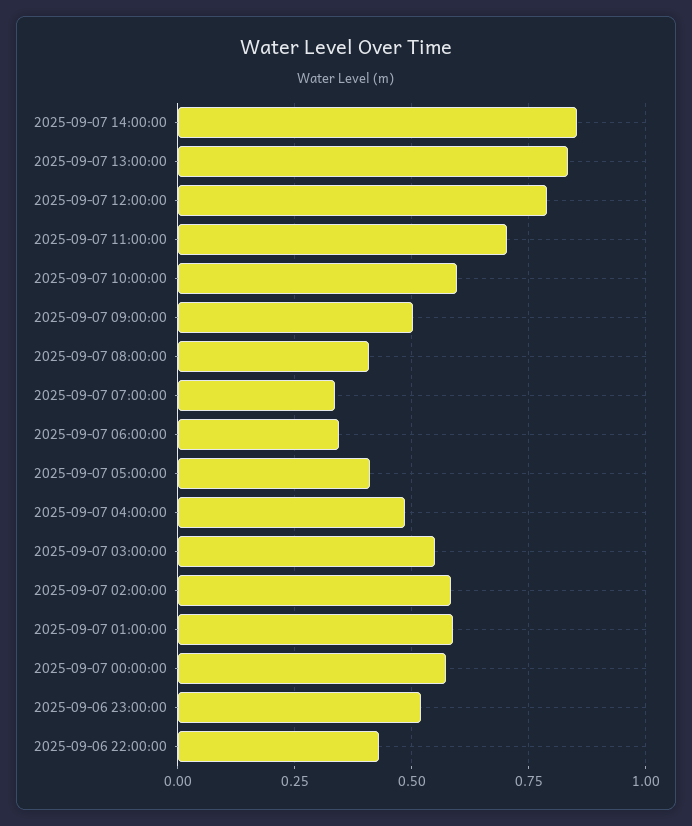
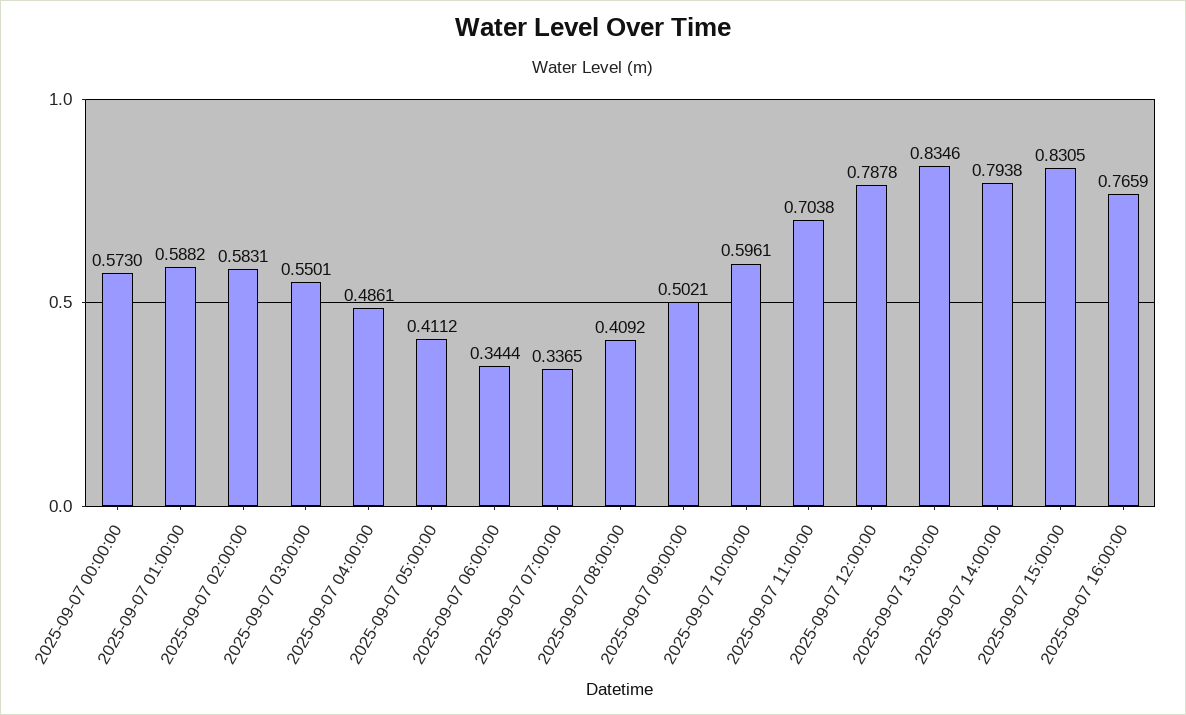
2025-09-07 14:00:00: 0.85 -> 0.7938
2025-09-06 23:00:00: 0.525 -> none
2025-09-06 22:00:00: 0.425 -> none
2025-09-07 15:00:00: none -> 0.8305
2025-09-07 16:00:00: none -> 0.7659

